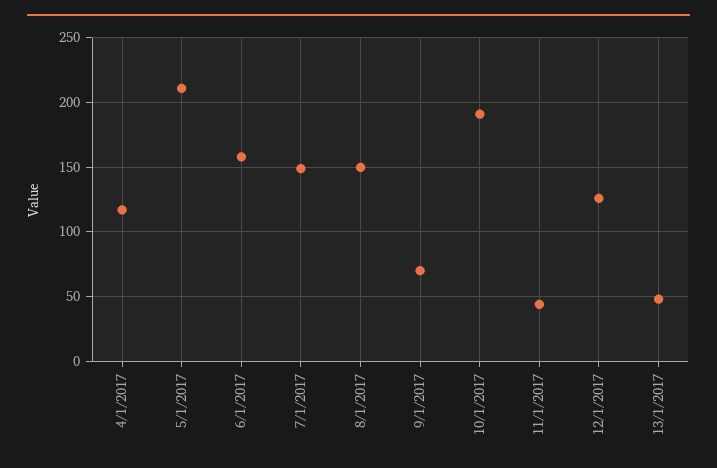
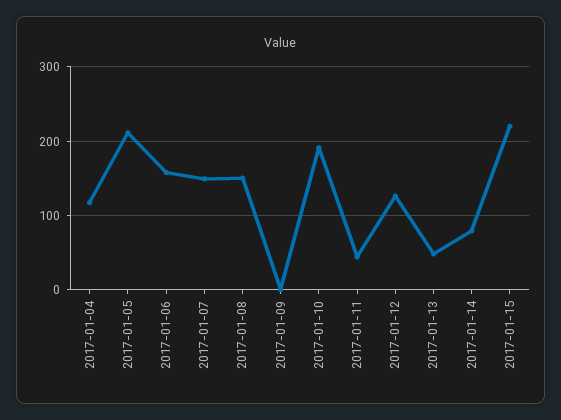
9/1/2017: 70 -> 0
2017-01-14: none -> 80
2017-01-15: none -> 220

